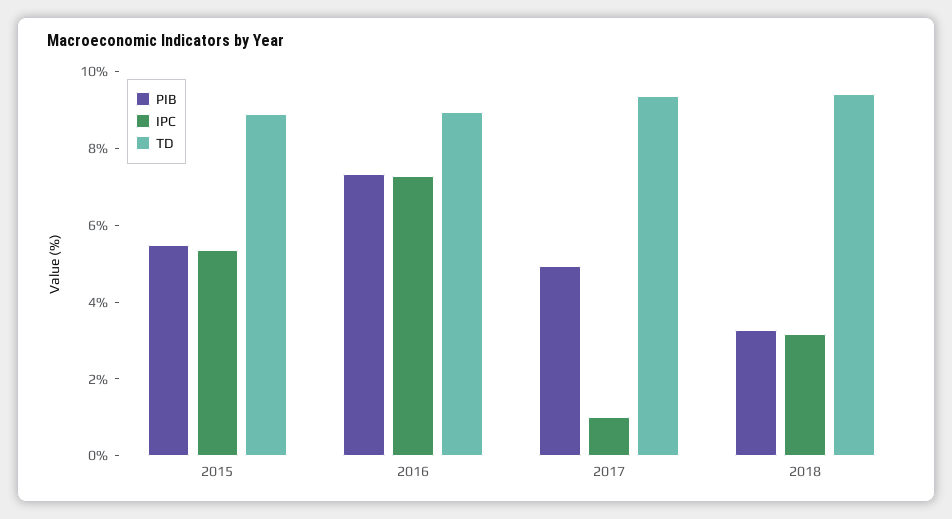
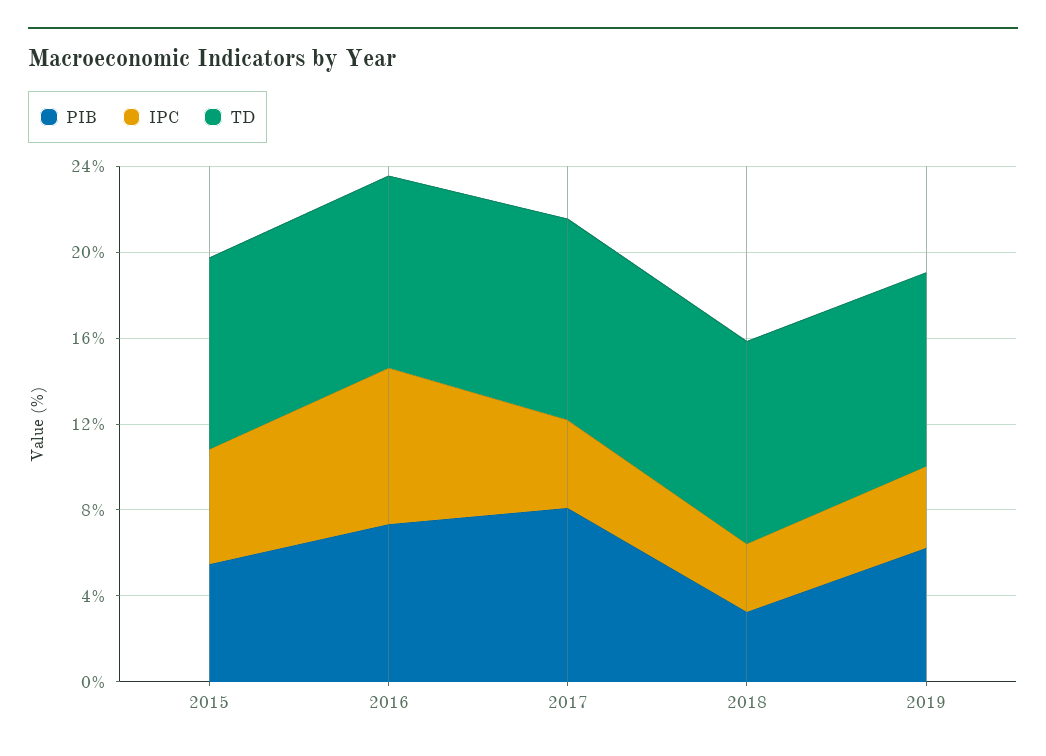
PIB, 2017: 5 -> 8
IPC, 2017: 1 -> 4
PIB, 2019: none -> 6
IPC, 2019: none -> 4
TD, 2019: none -> 9

